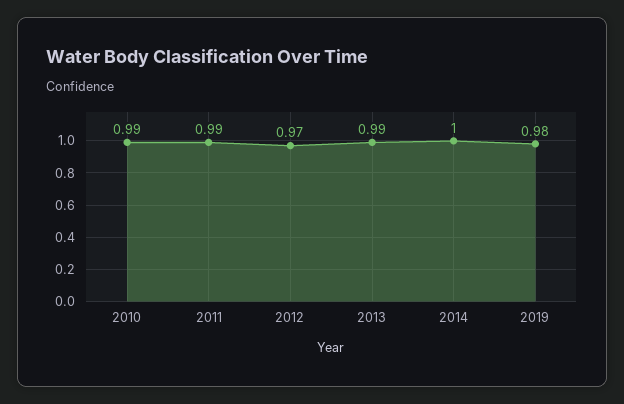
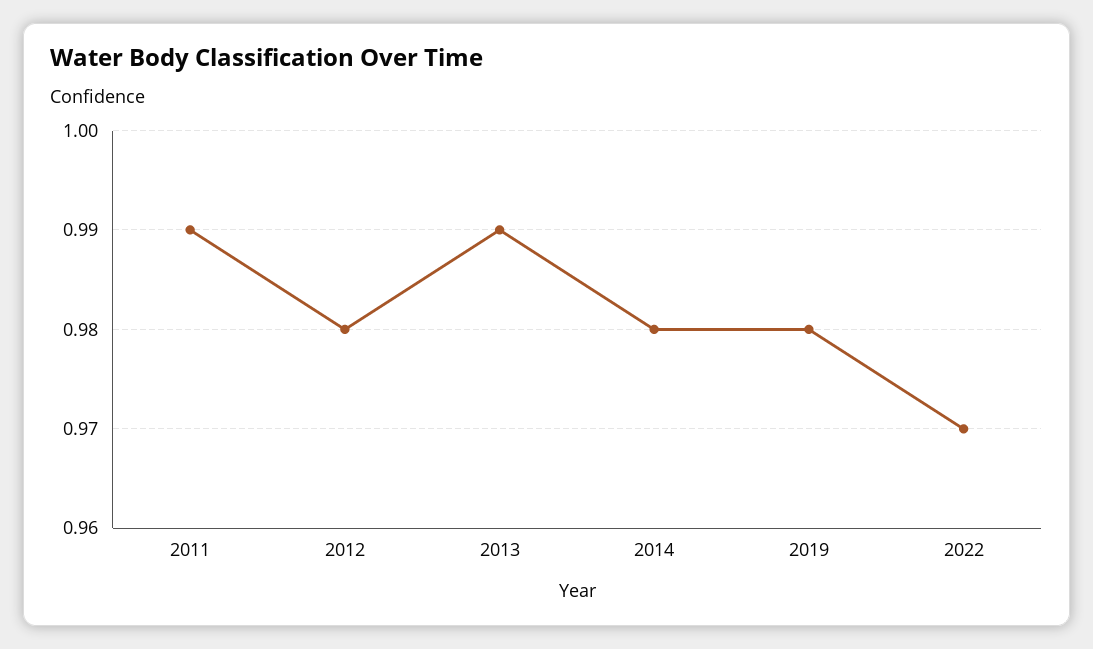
2010: 0.99 -> none
2012: 0.97 -> 0.98
2014: 1 -> 0.98
2022: none -> 0.97

